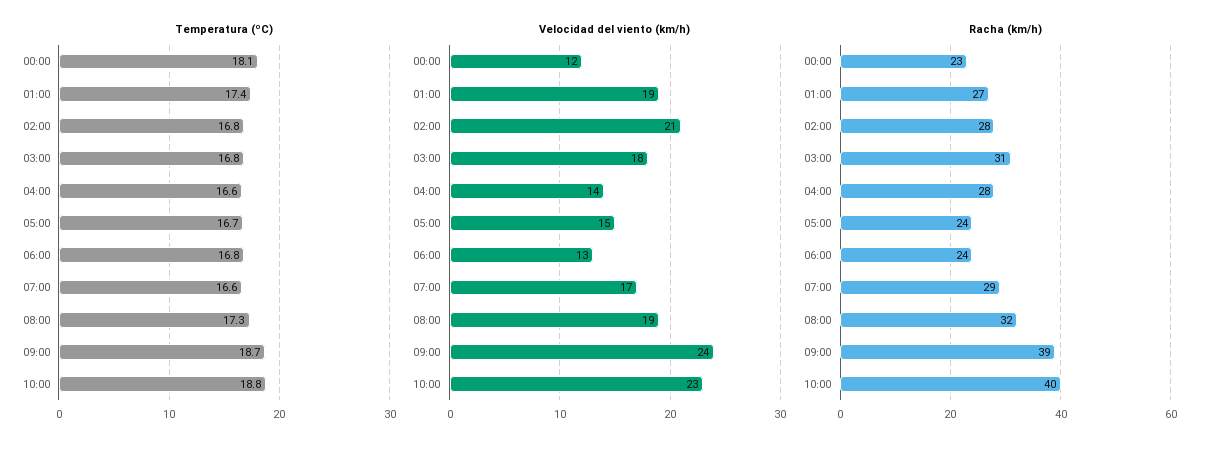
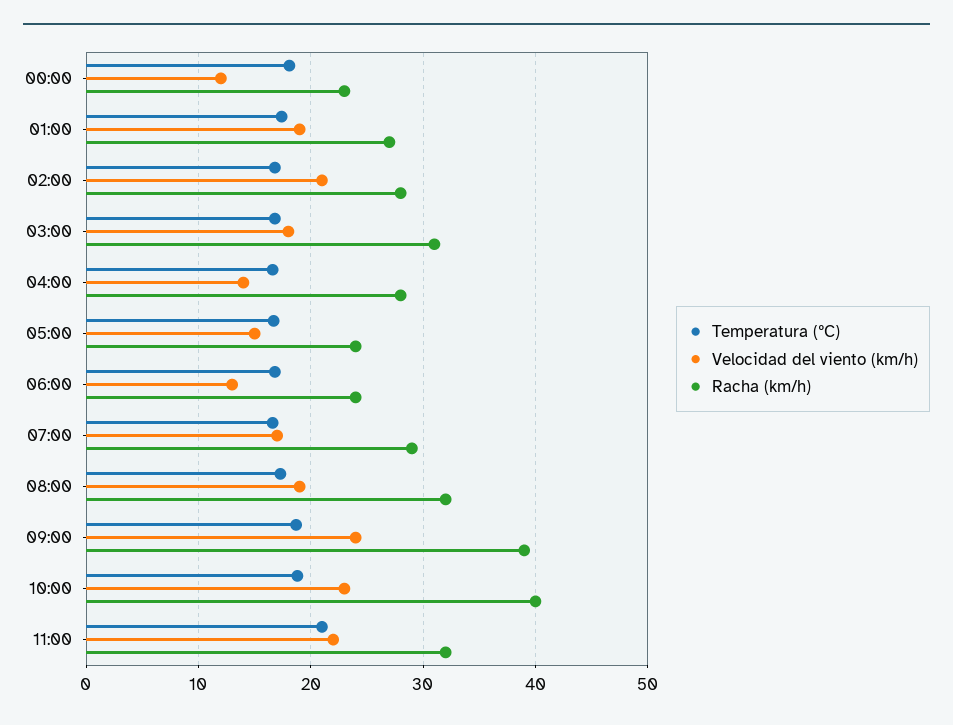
Temperatura (ºC), 11:00: none -> 21
Velocidad del viento (km/h), 11:00: none -> 22
Racha (km/h), 11:00: none -> 32

